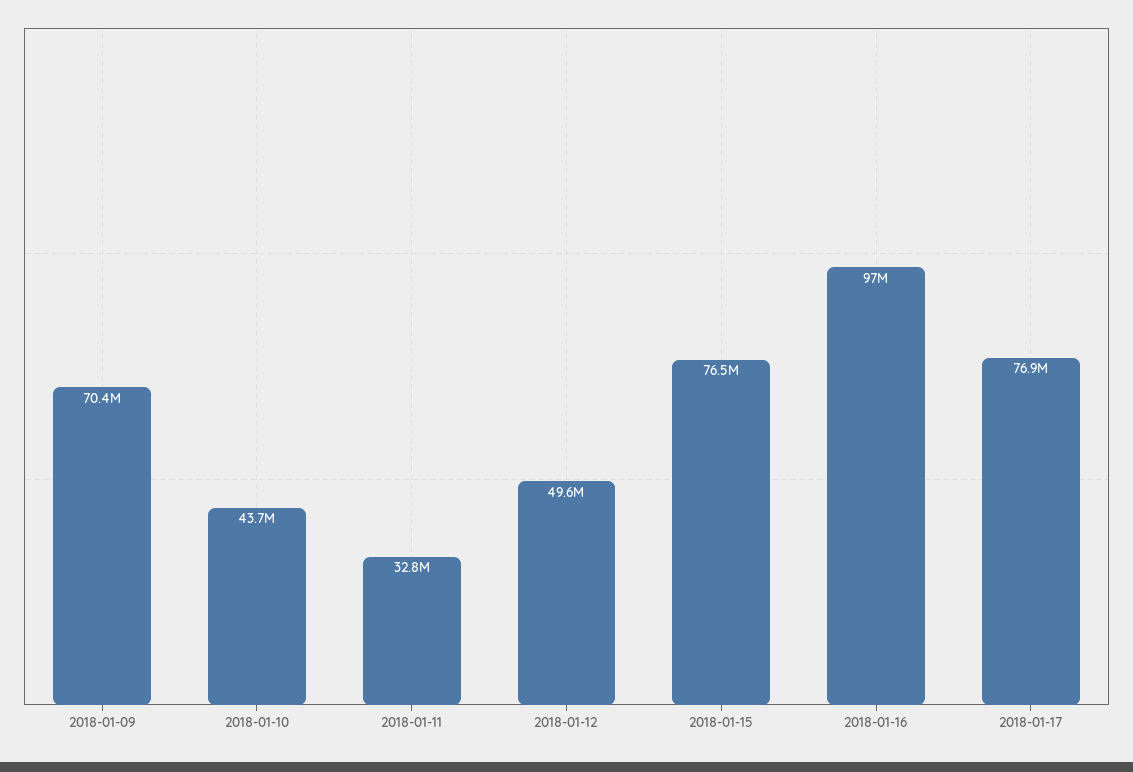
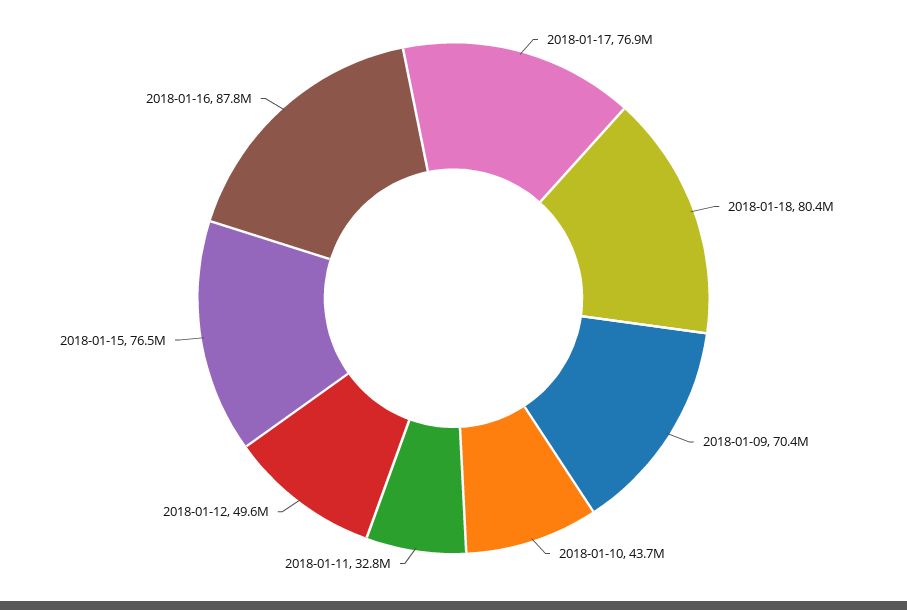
2018-01-16: 97000000 -> 87800000
2018-01-18: none -> 80400000

